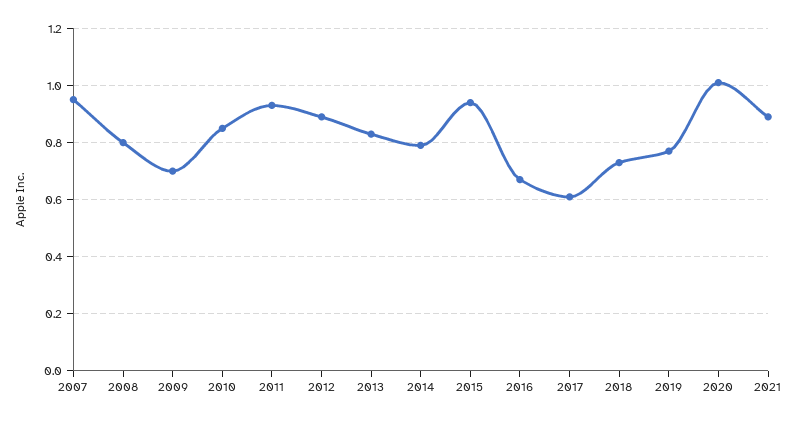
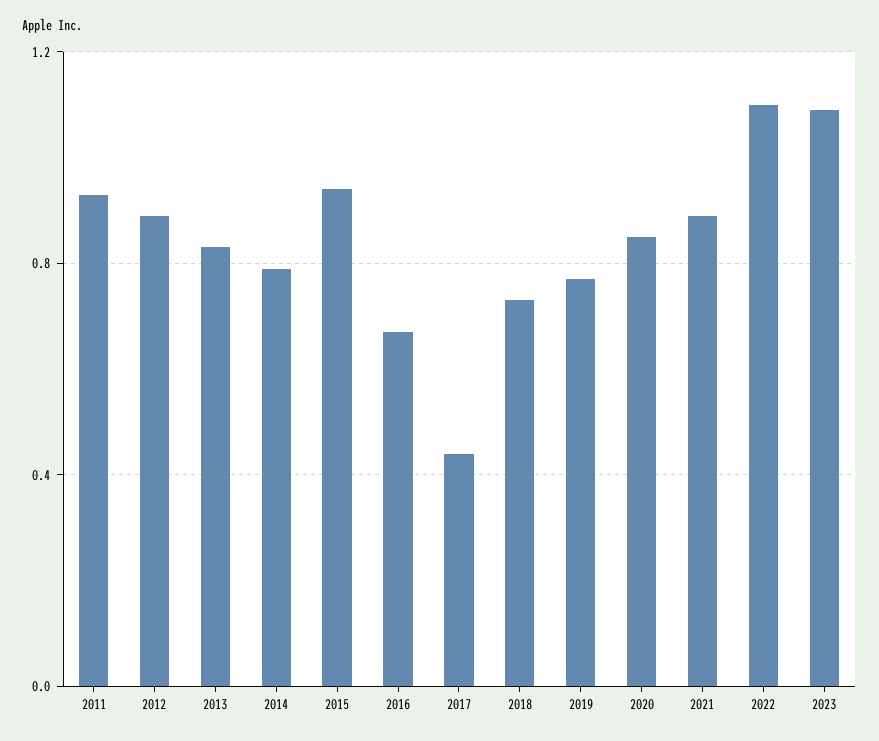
2007: 0.95 -> none
2008: 0.8 -> none
2009: 0.7 -> none
2010: 0.85 -> none
2017: 0.6 -> 0.45
2020: 1 -> 0.85
2022: none -> 1.1
2023: none -> 1.1

